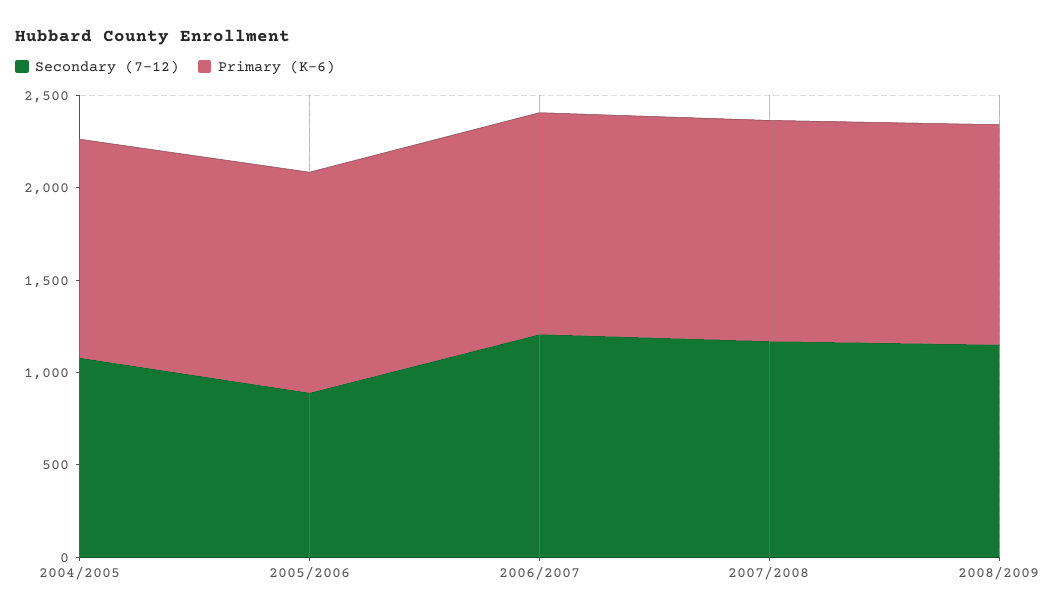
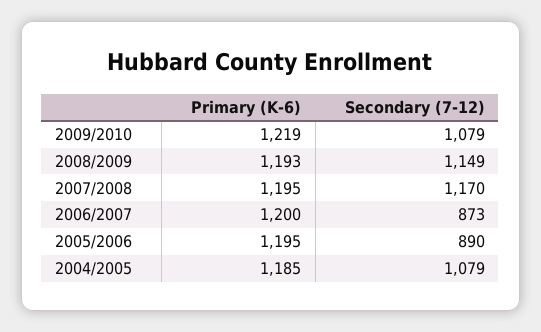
Secondary (7-12), 2006/2007: 1200 -> 873
Primary (K-6), 2009/2010: none -> 1219
Secondary (7-12), 2009/2010: none -> 1079

